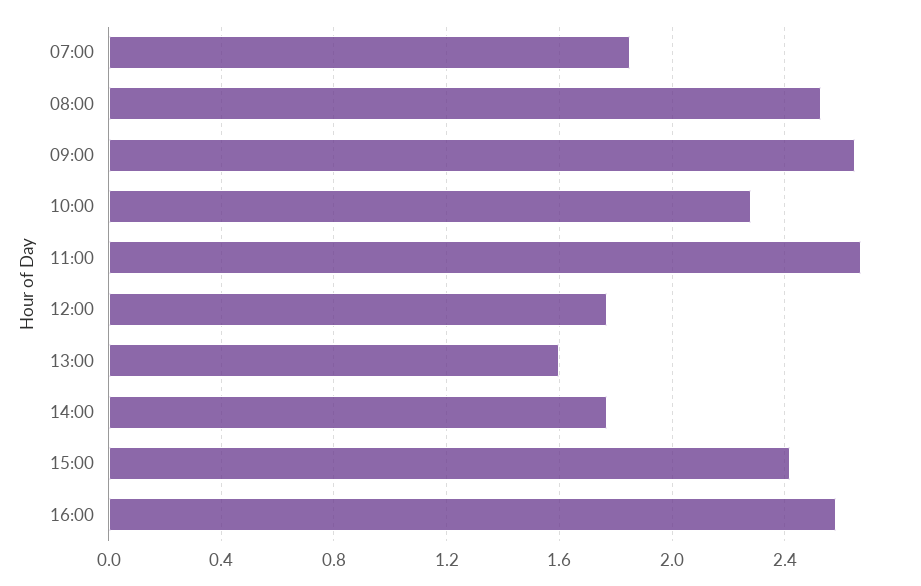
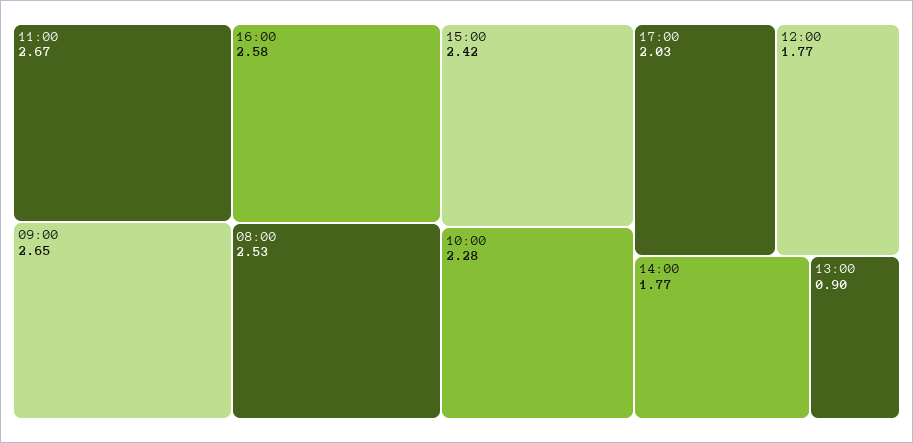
07:00: 1.85 -> none
13:00: 1.6 -> 0.9
17:00: none -> 2.03

